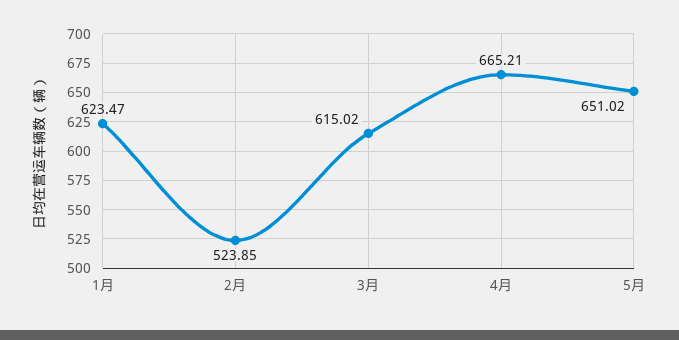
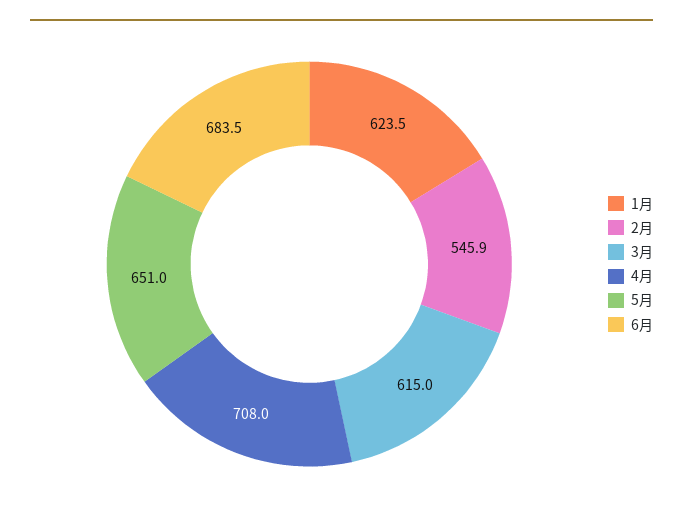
2月: 523.85 -> 545.9
4月: 665.21 -> 708
6月: none -> 683.5

